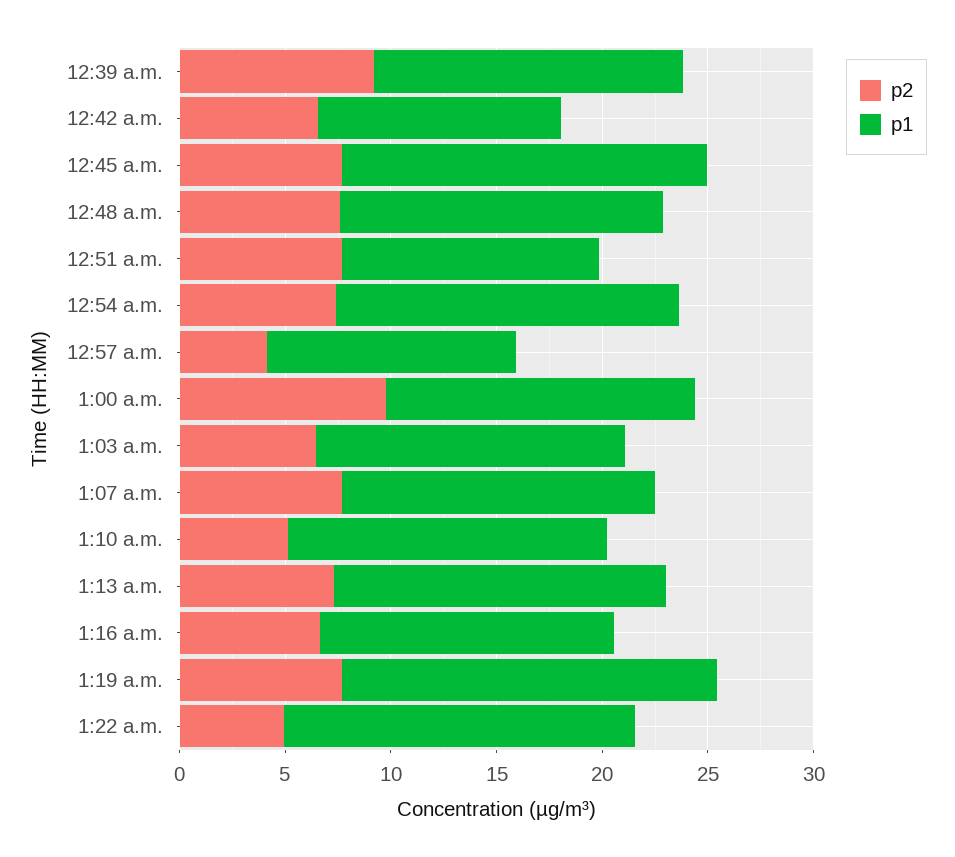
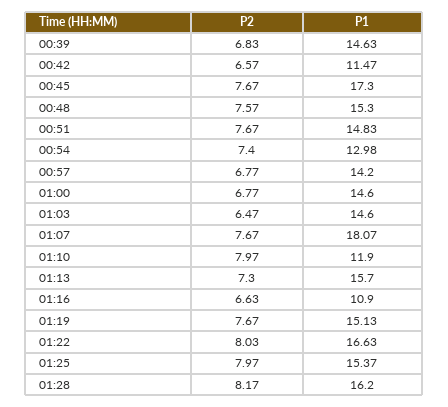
p2, 12:39 a.m.: 9 -> 6.83
p1, 12:51 a.m.: 12 -> 14.83
p1, 12:54 a.m.: 16 -> 12.98
p2, 12:57 a.m.: 4 -> 6.77
p1, 12:57 a.m.: 12 -> 14.2
p2, 1:00 a.m.: 10 -> 6.77
p1, 1:07 a.m.: 15 -> 18.07
p2, 1:10 a.m.: 5 -> 7.97
p1, 1:10 a.m.: 15 -> 11.9
p1, 1:16 a.m.: 14 -> 10.9
p1, 1:19 a.m.: 18 -> 15.13
p2, 1:22 a.m.: 5 -> 8.03
p2, 01:25: none -> 7.97
p1, 01:25: none -> 15.37
p2, 01:28: none -> 8.17
p1, 01:28: none -> 16.2

